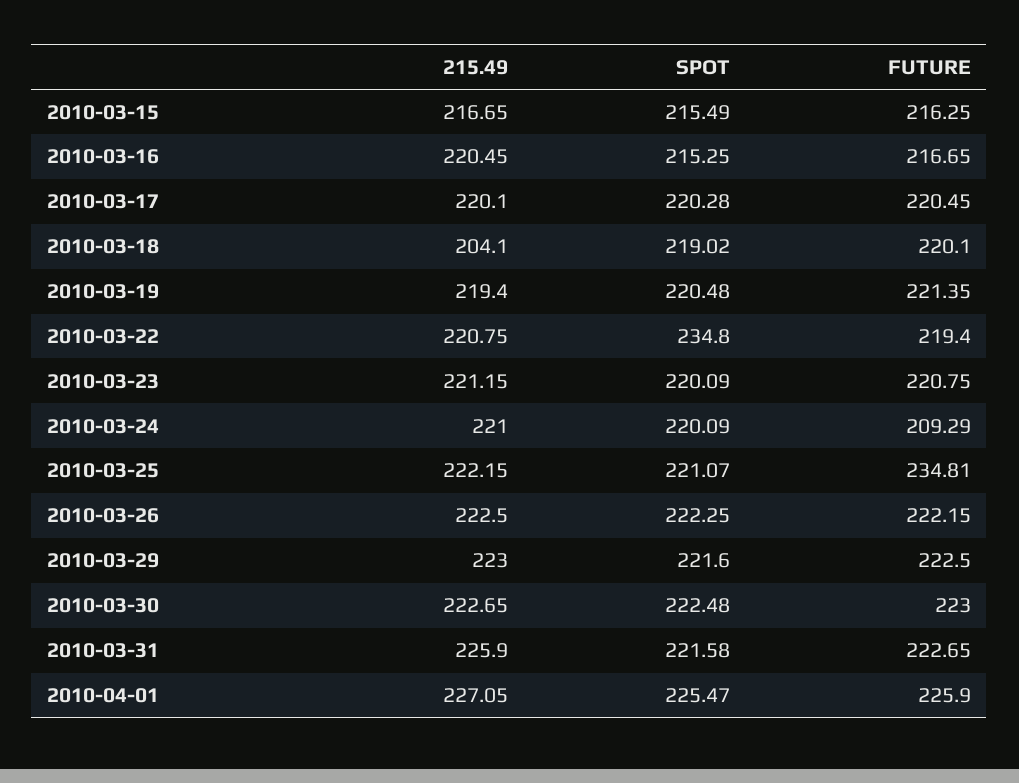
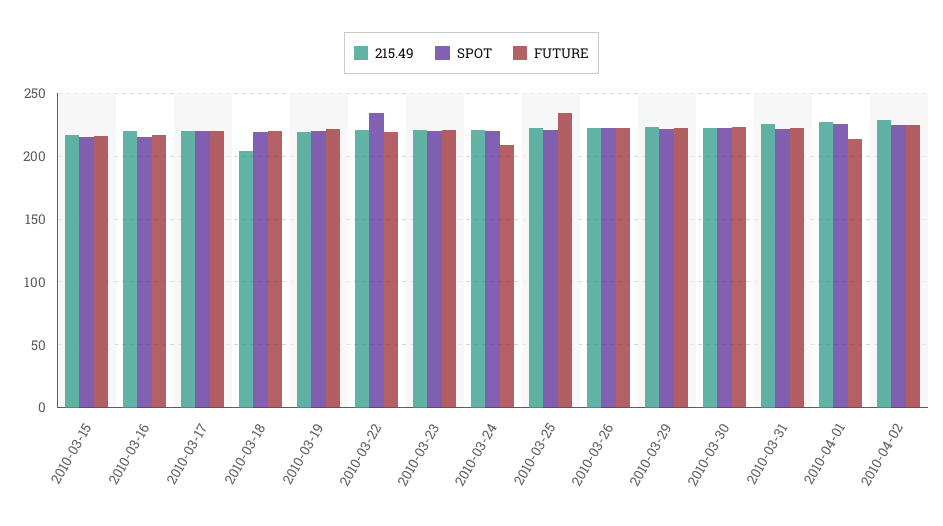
FUTURE, 2010-04-01: 225.9 -> 215
215.49, 2010-04-02: none -> 230
SPOT, 2010-04-02: none -> 225
FUTURE, 2010-04-02: none -> 225

